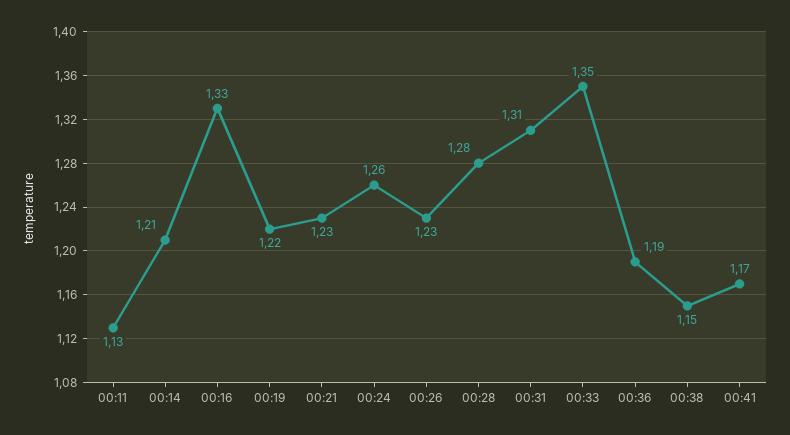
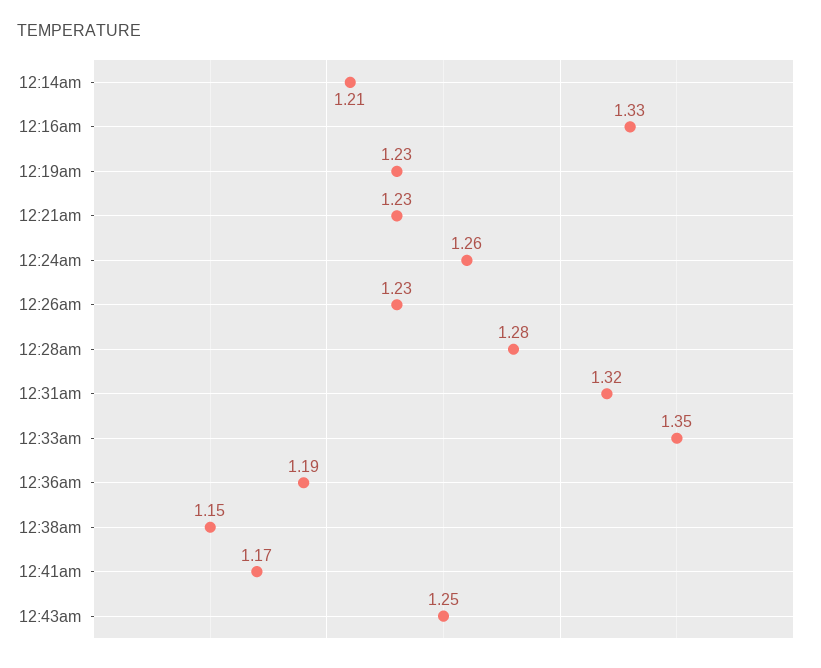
00:11: 1.13 -> none
00:19: 1.22 -> 1.23
00:31: 1.31 -> 1.32
12:43am: none -> 1.25

